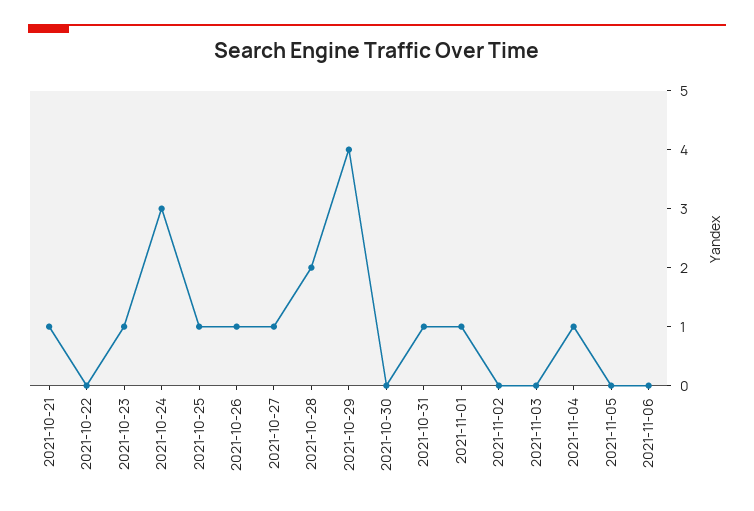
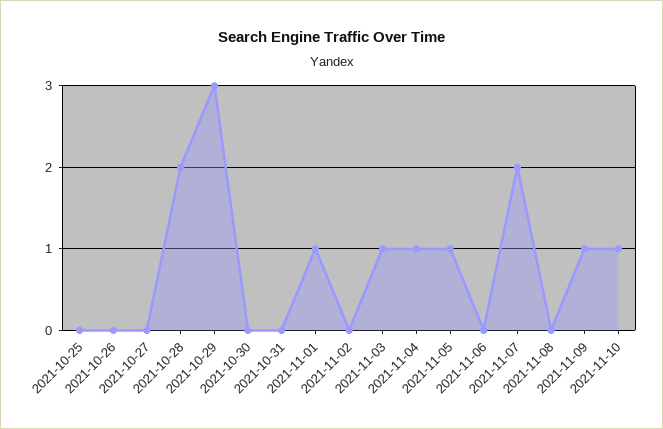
2021-10-21: 1 -> none
2021-10-22: 0 -> none
2021-10-23: 1 -> none
2021-10-24: 3 -> none
2021-10-25: 1 -> 0
2021-10-26: 1 -> 0
2021-10-27: 1 -> 0
2021-10-29: 4 -> 3
2021-10-31: 1 -> 0
2021-11-03: 0 -> 1
2021-11-05: 0 -> 1
2021-11-07: none -> 2
2021-11-08: none -> 0
2021-11-09: none -> 1
2021-11-10: none -> 1

